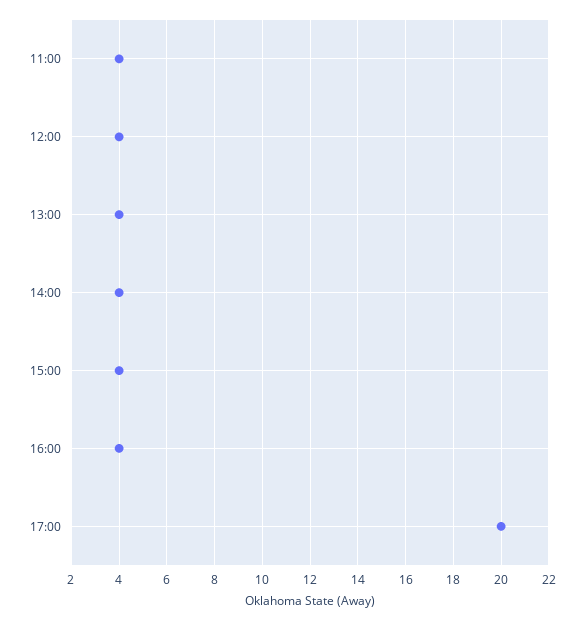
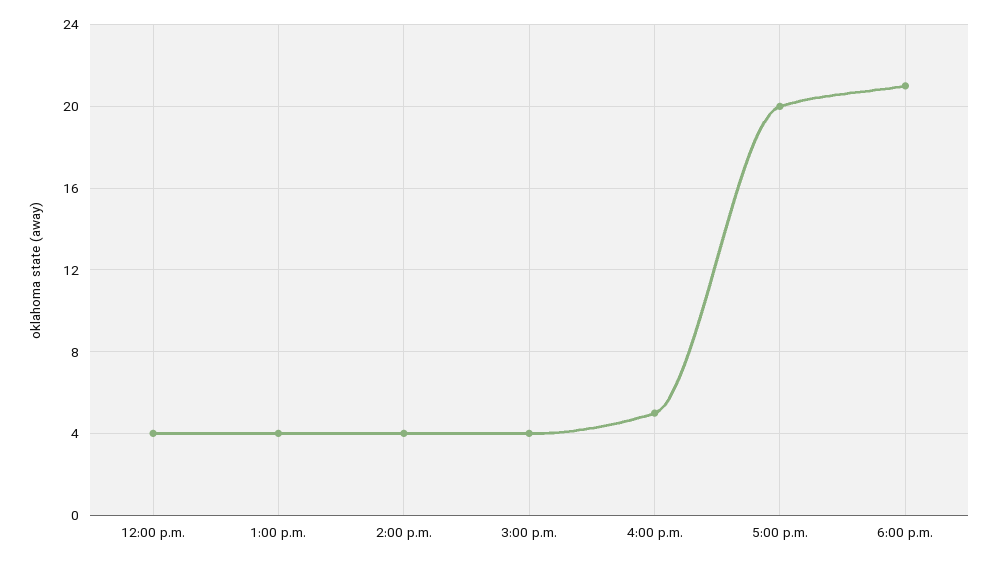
11:00: 4 -> none
16:00: 4 -> 5
6:00 p.m.: none -> 21

